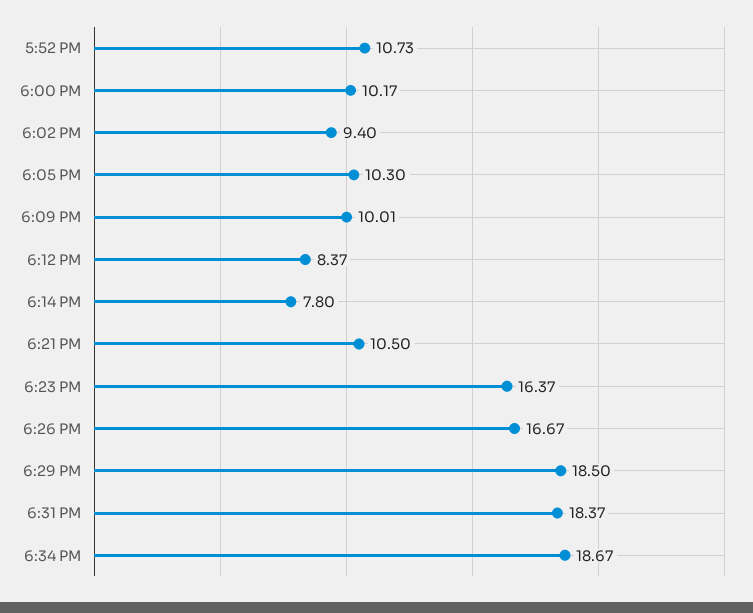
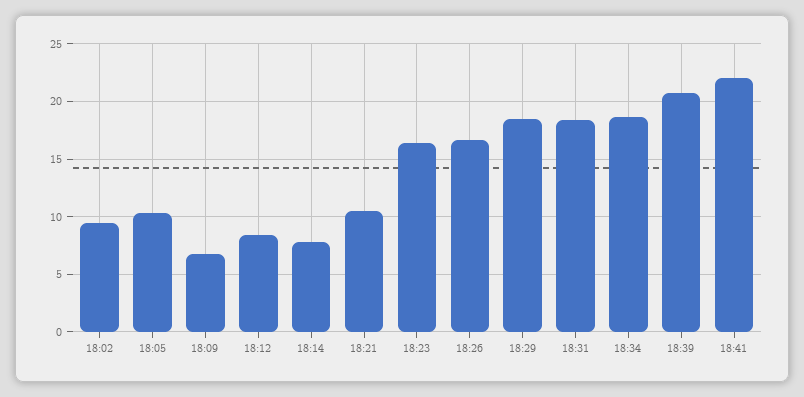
5:52 PM: 10.73 -> none
6:00 PM: 10.17 -> none
6:09 PM: 10.01 -> 7
18:39: none -> 21
18:41: none -> 22

